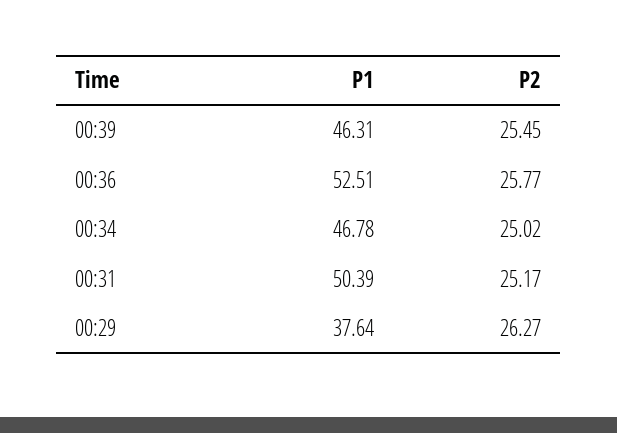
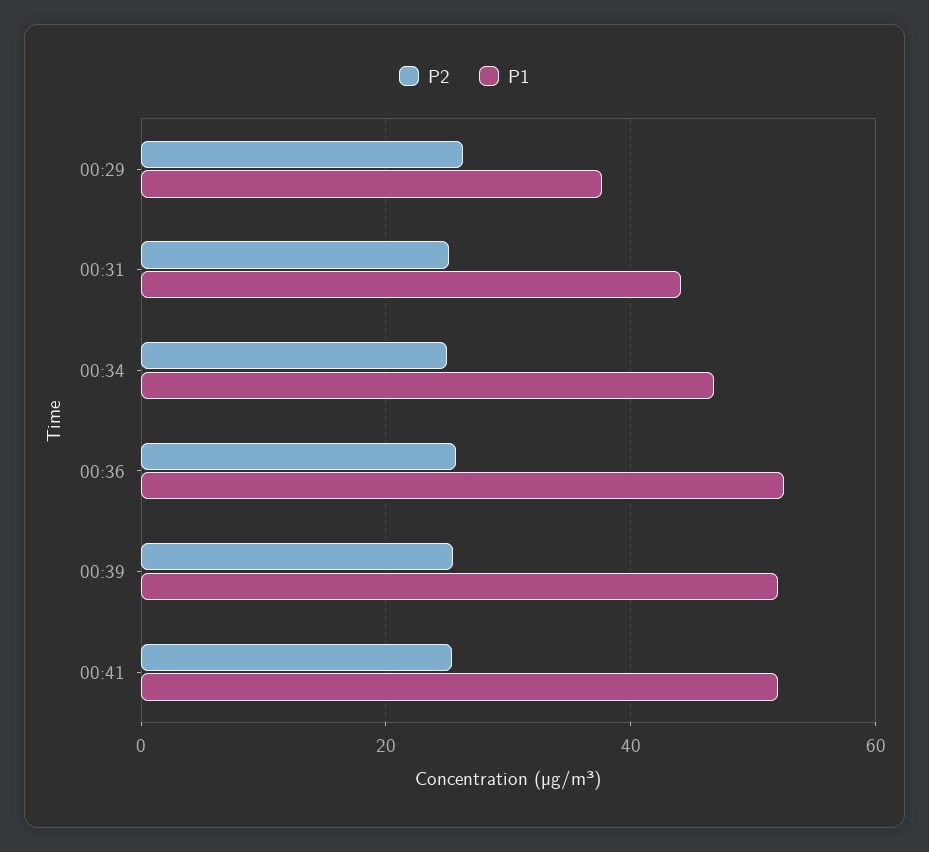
P1, 00:39: 46.31 -> 52
P1, 00:31: 50.39 -> 44
P2, 00:41: none -> 26
P1, 00:41: none -> 52

